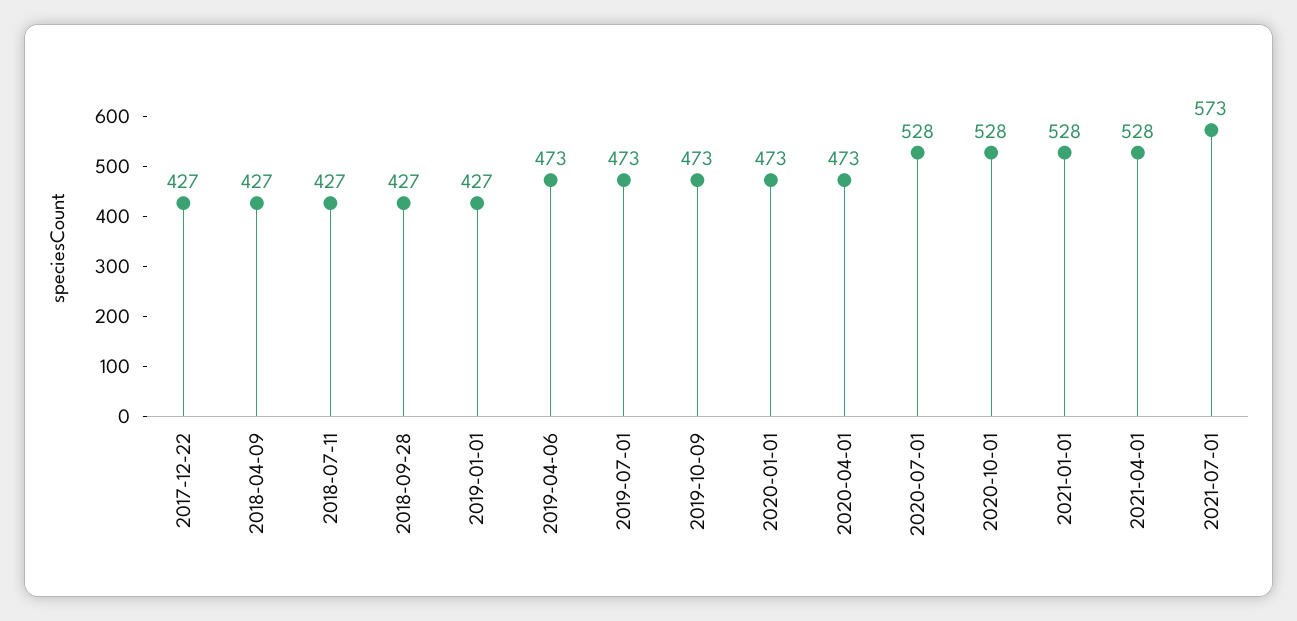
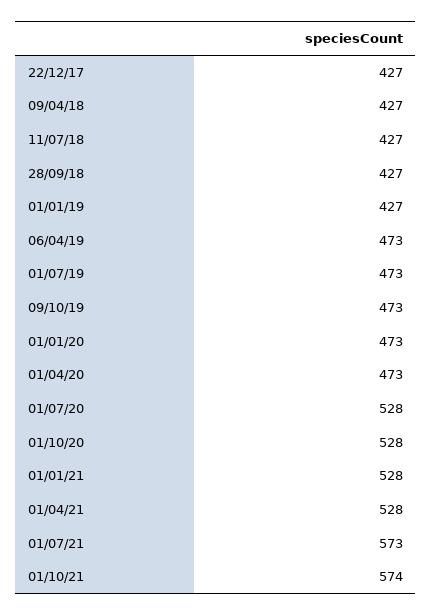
01/10/21: none -> 574

